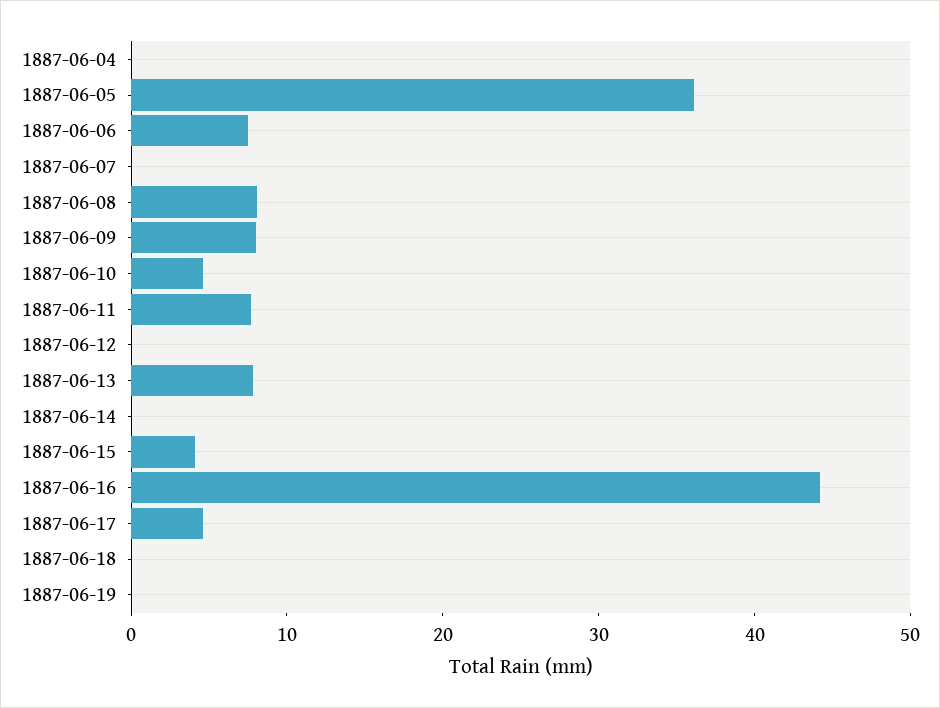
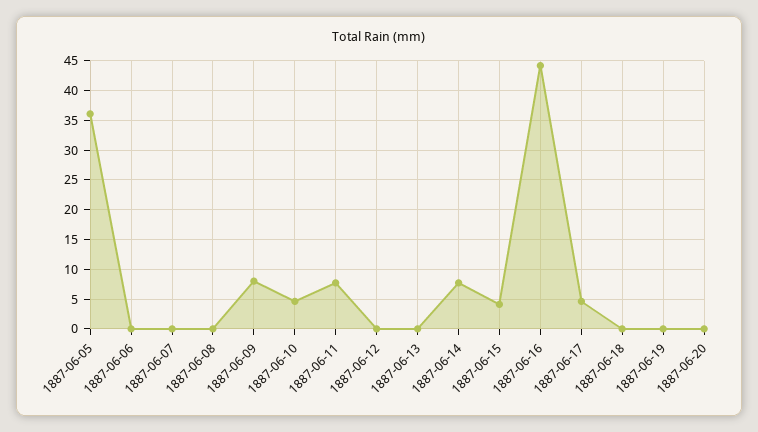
1887-06-04: 0 -> none
1887-06-06: 8 -> 0
1887-06-08: 8 -> 0
1887-06-13: 8 -> 0
1887-06-14: 0 -> 7.5
1887-06-20: none -> 0

